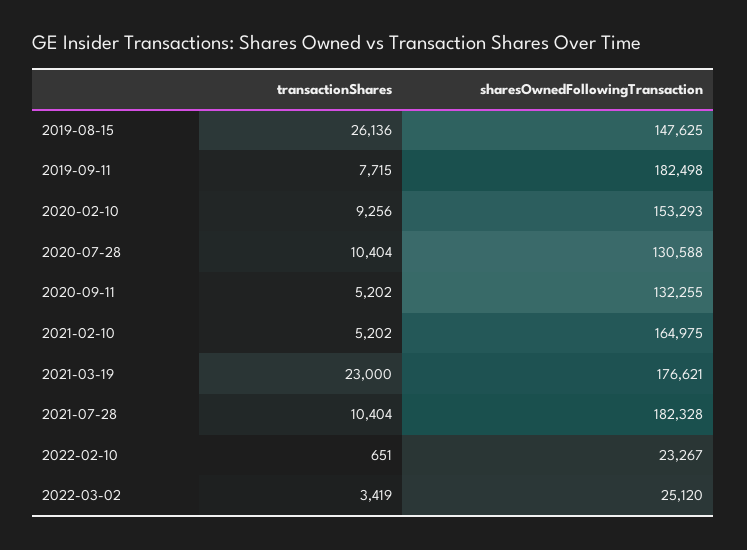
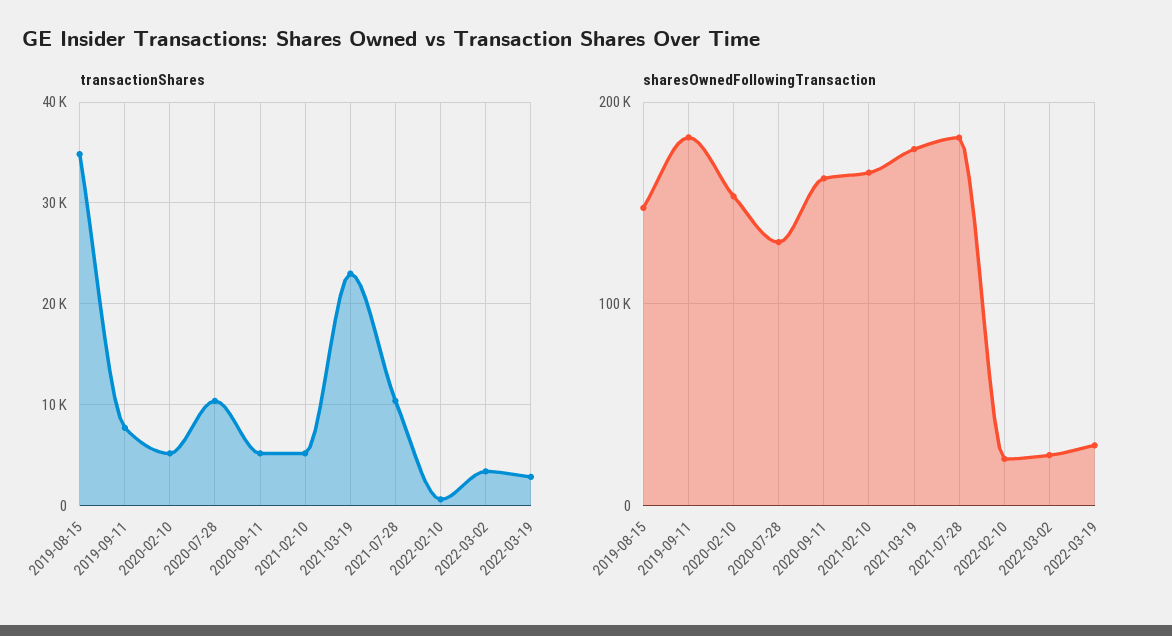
transactionShares, 2019-08-15: 26136 -> 35000
transactionShares, 2020-02-10: 9256 -> 5000
sharesOwnedFollowingTransaction, 2020-09-11: 132255 -> 160000
transactionShares, 2022-03-19: none -> 3000
sharesOwnedFollowingTransaction, 2022-03-19: none -> 30000

